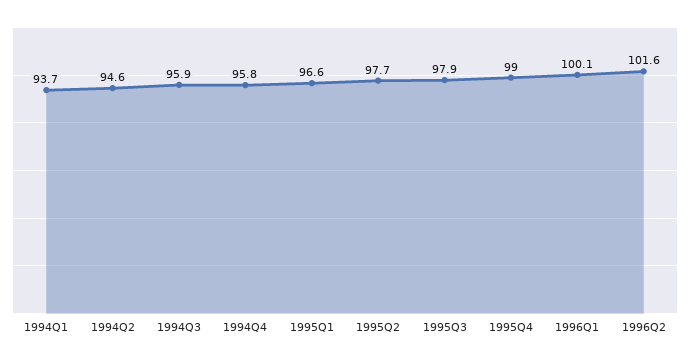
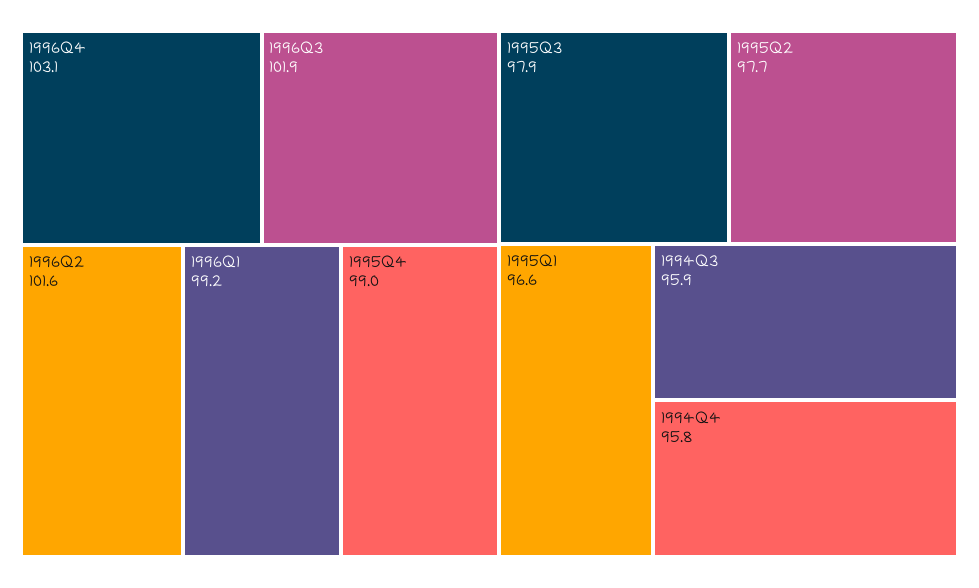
1994Q1: 93.7 -> none
1994Q2: 94.6 -> none
1996Q1: 100.1 -> 99.2
1996Q4: none -> 103.1
1996Q3: none -> 101.9

